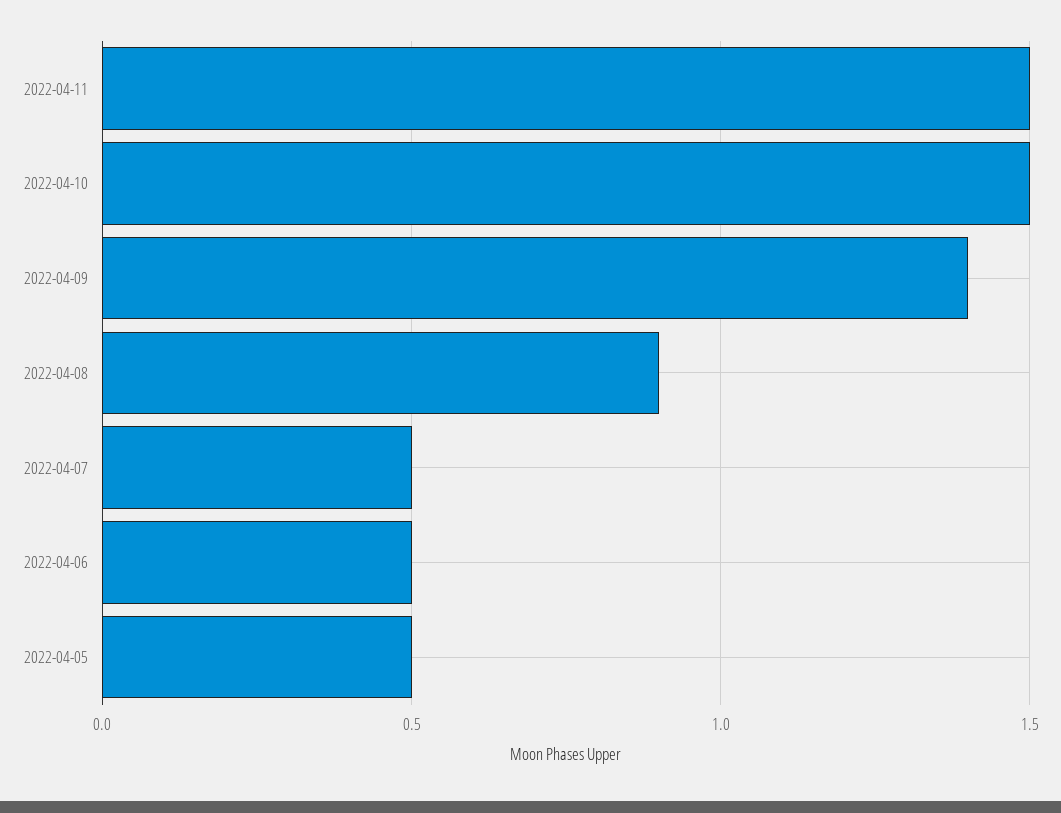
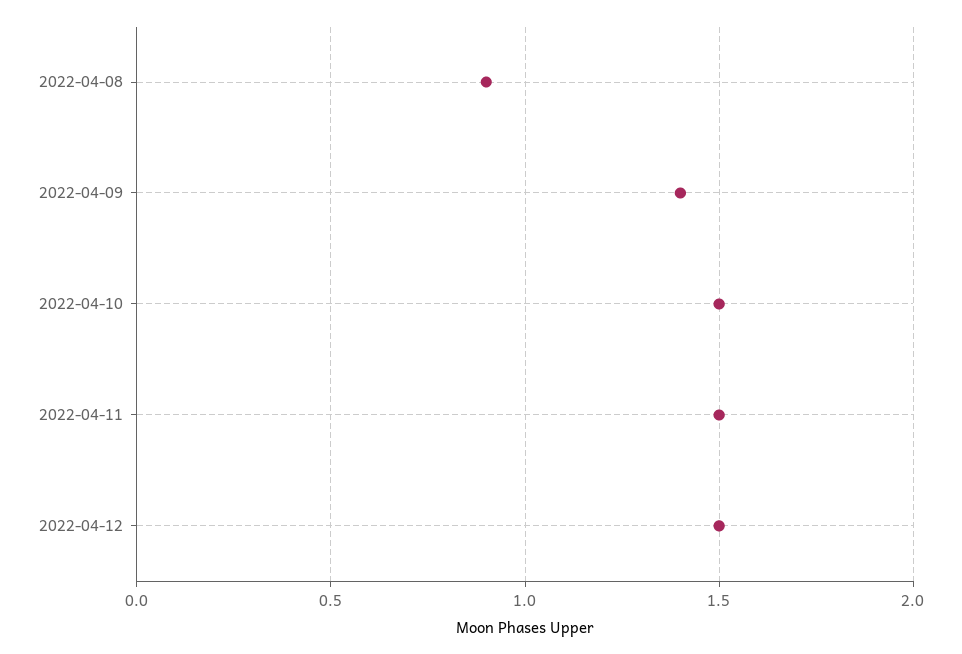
2022-04-07: 0.5 -> none
2022-04-06: 0.5 -> none
2022-04-05: 0.5 -> none
2022-04-12: none -> 1.5

